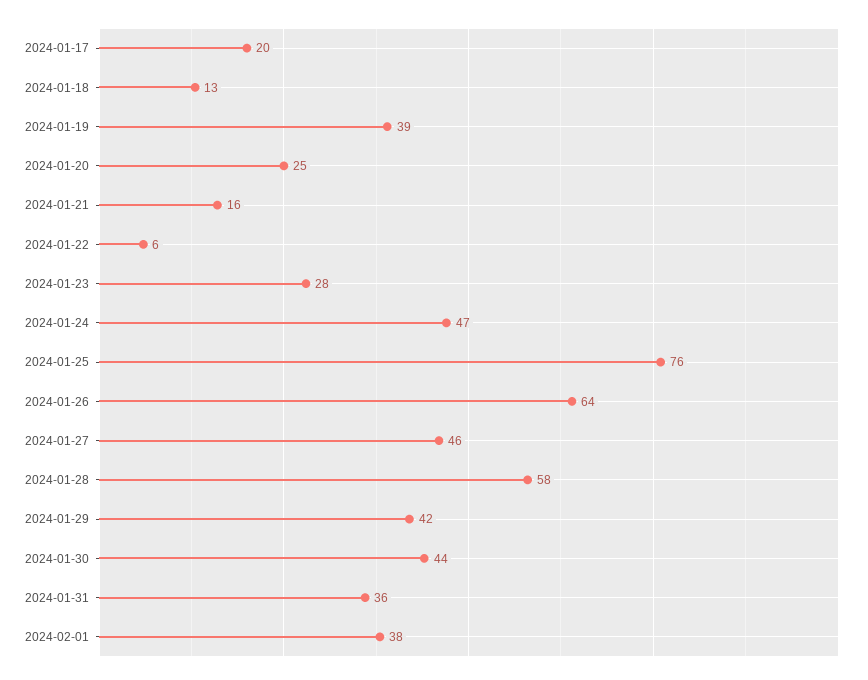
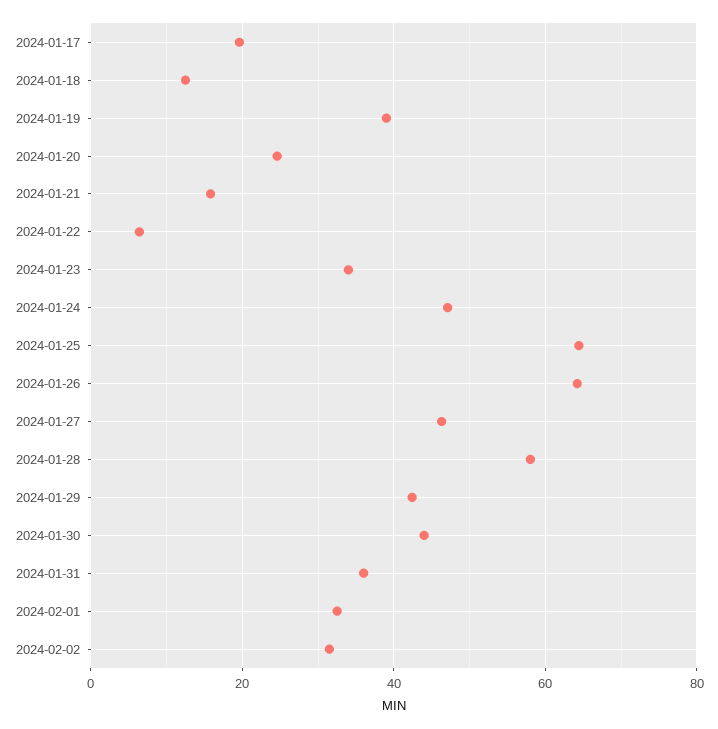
2024-01-23: 28 -> 34
2024-01-25: 76 -> 64
2024-02-01: 38 -> 32
2024-02-02: none -> 32

